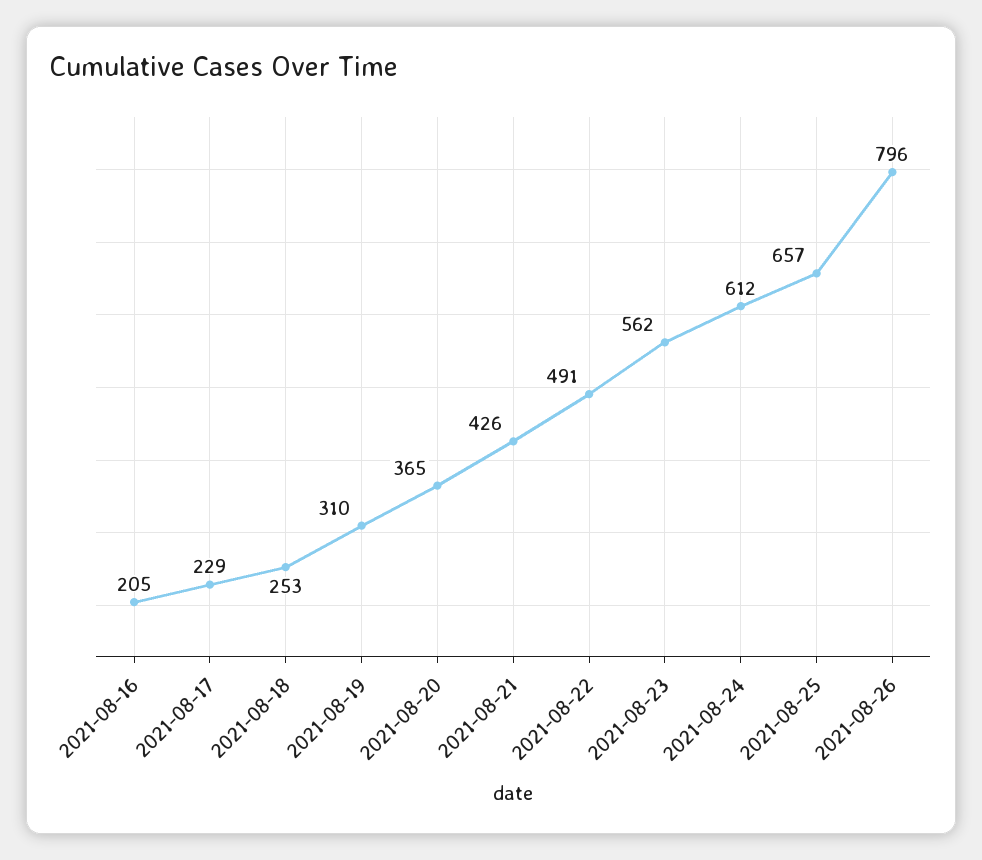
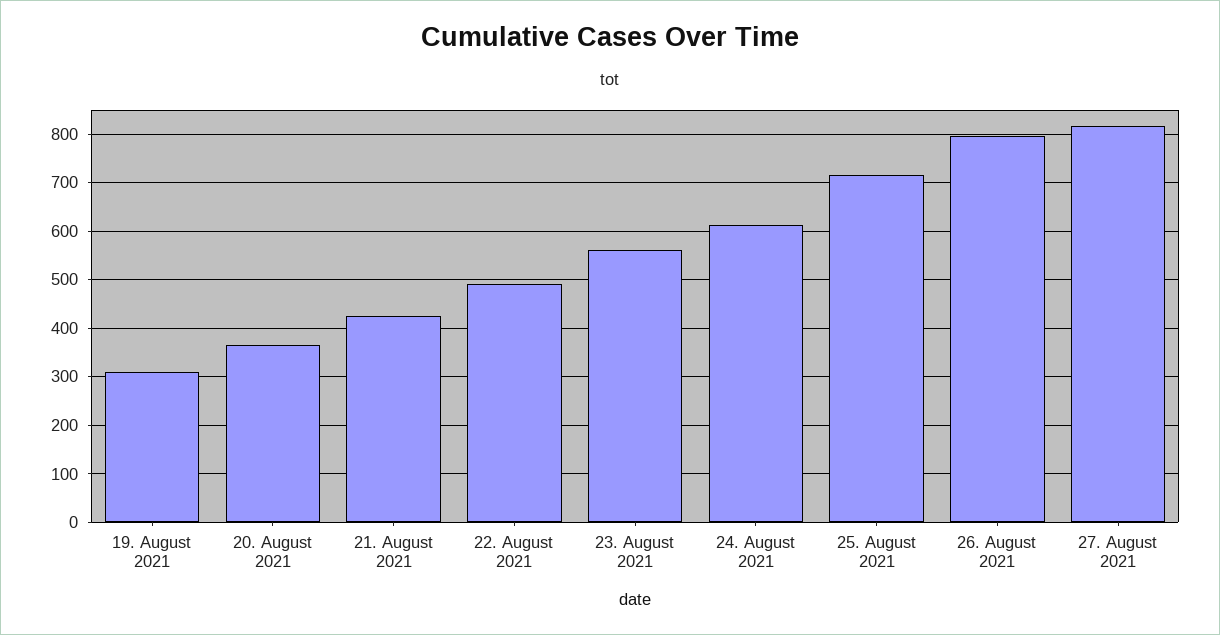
2021-08-16: 205 -> none
2021-08-17: 229 -> none
2021-08-18: 253 -> none
2021-08-25: 657 -> 720
27. August 2021: none -> 820

